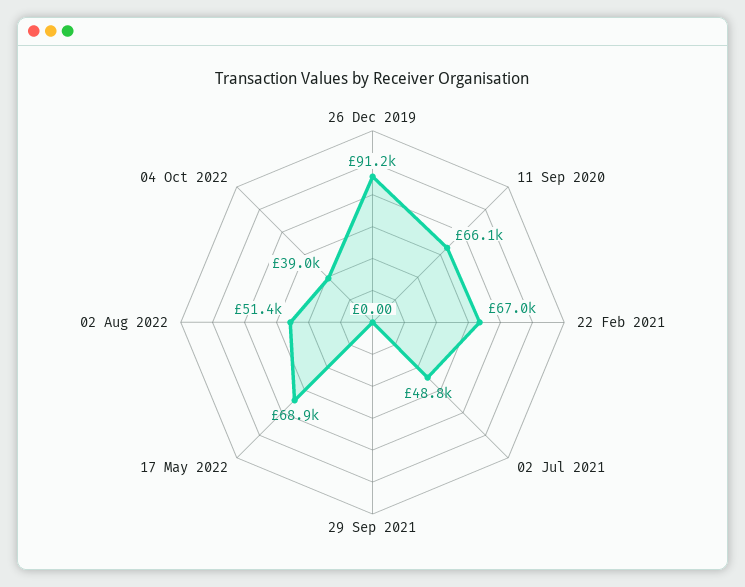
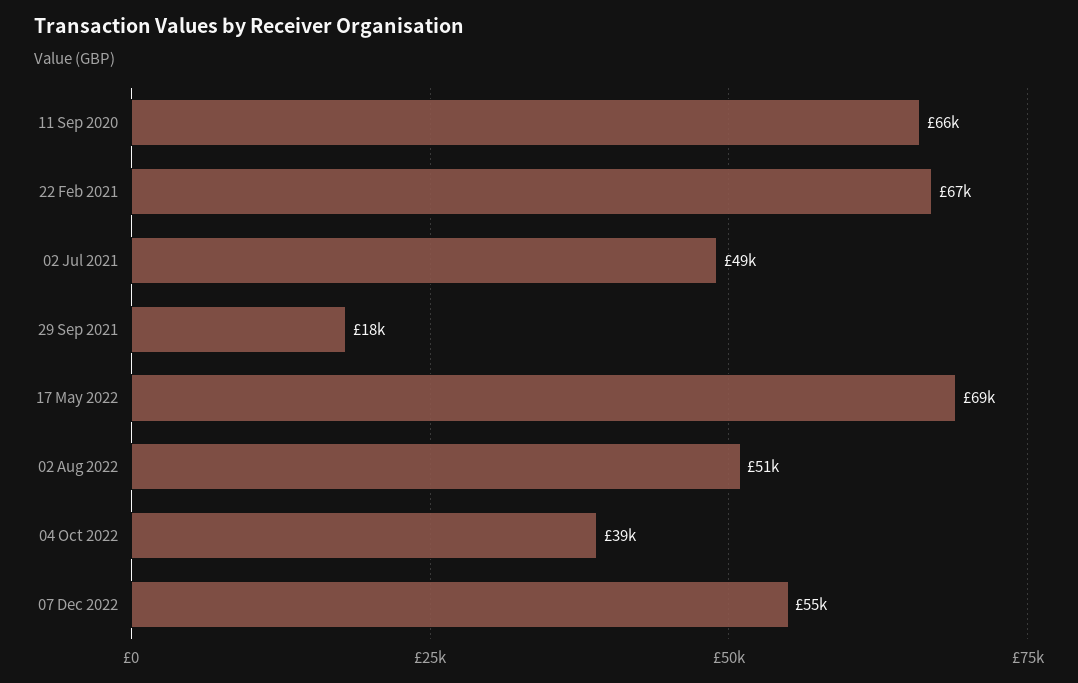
26 Dec 2019: 91200 -> none
29 Sep 2021: 0 -> 18000
07 Dec 2022: none -> 55000

